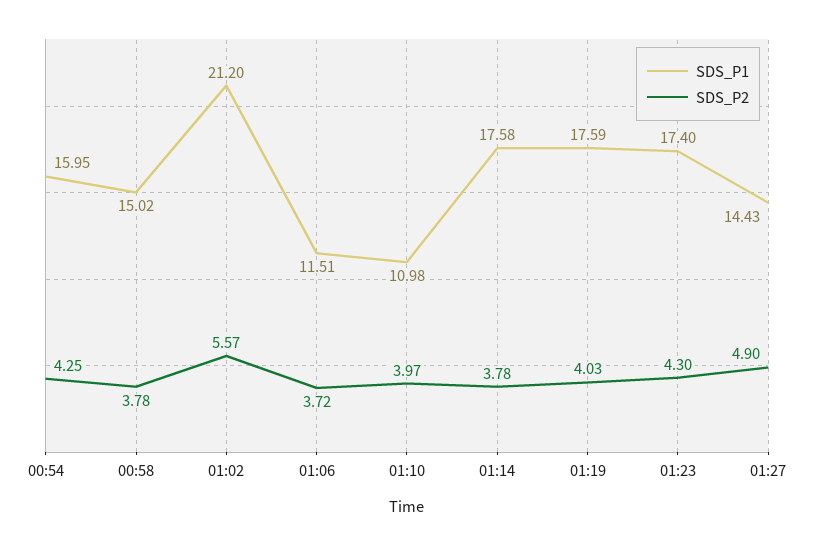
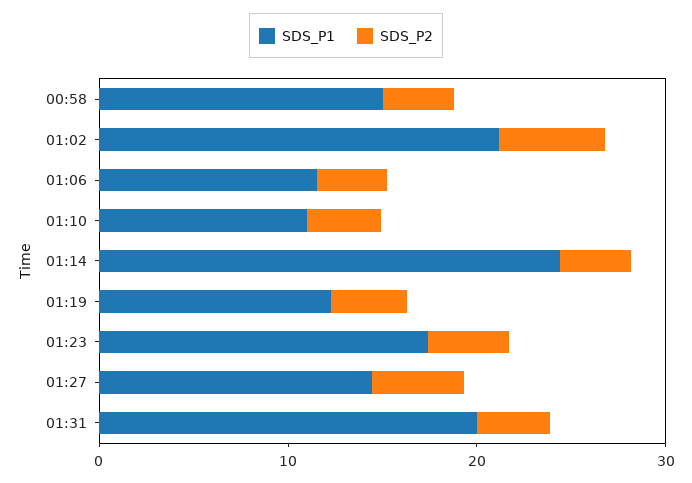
SDS_P1, 00:54: 15.95 -> none
SDS_P2, 00:54: 4.25 -> none
SDS_P1, 01:14: 17.58 -> 24
SDS_P1, 01:19: 17.59 -> 12
SDS_P1, 01:31: none -> 20
SDS_P2, 01:31: none -> 4

